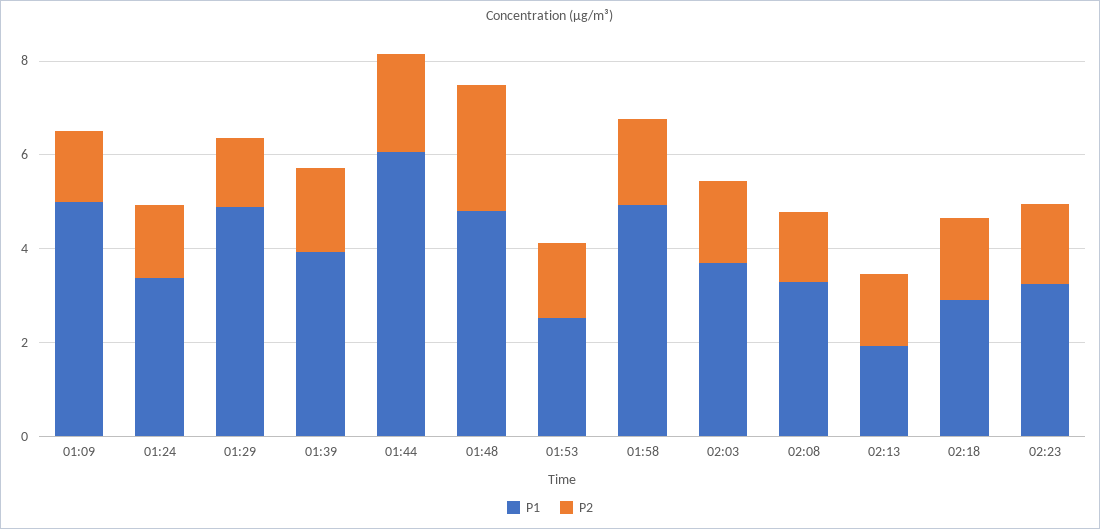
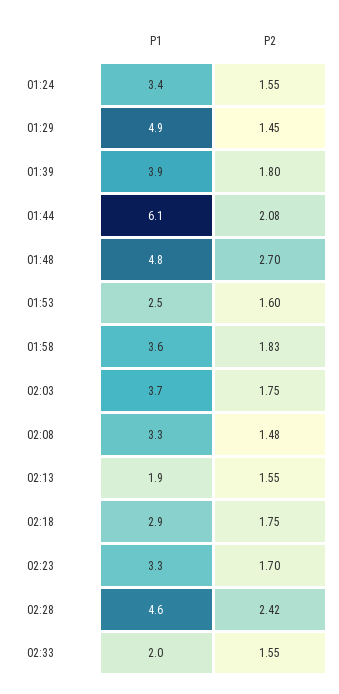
P1, 01:09: 5 -> none
P2, 01:09: 1.5 -> none
P1, 01:58: 5 -> 3.6
P1, 02:28: none -> 4.6
P2, 02:28: none -> 2.42
P1, 02:33: none -> 2
P2, 02:33: none -> 1.55

